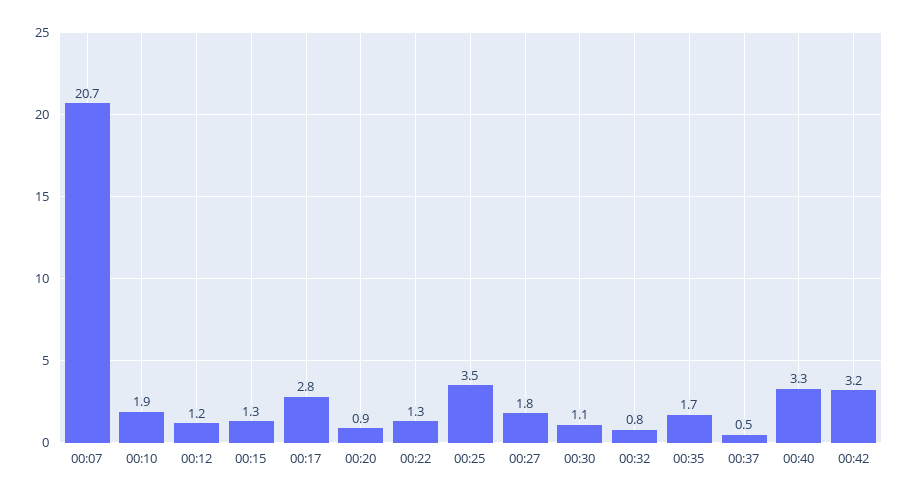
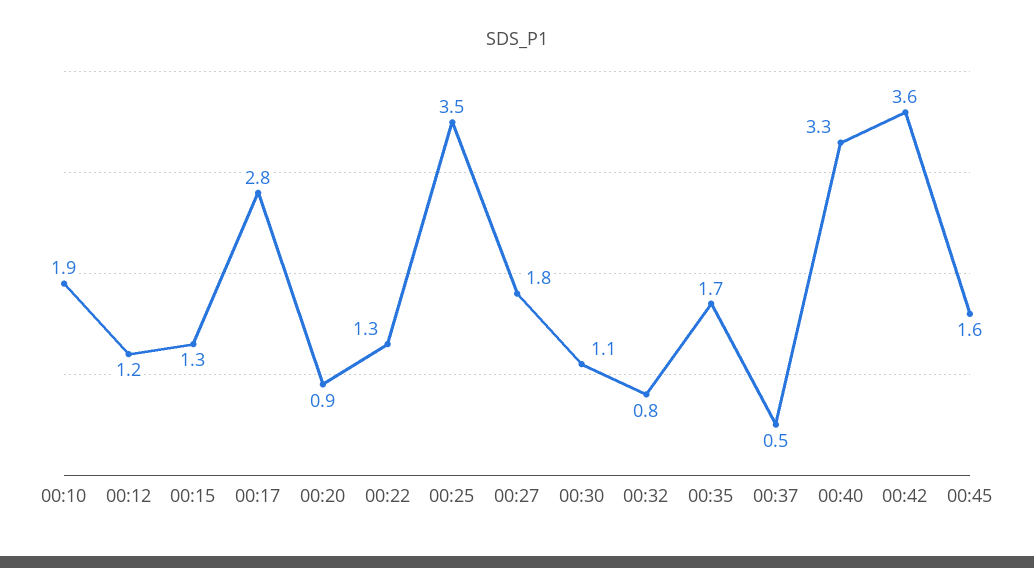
00:07: 20.7 -> none
00:42: 3.2 -> 3.6
00:45: none -> 1.6

